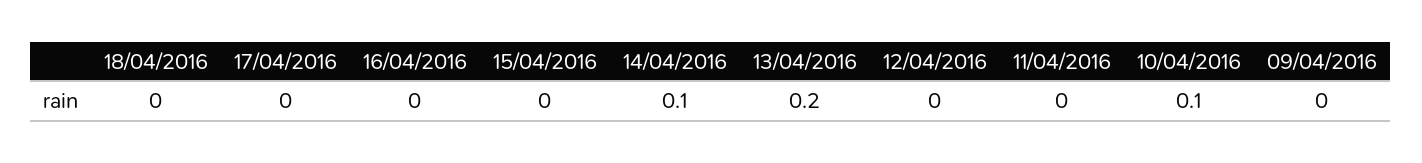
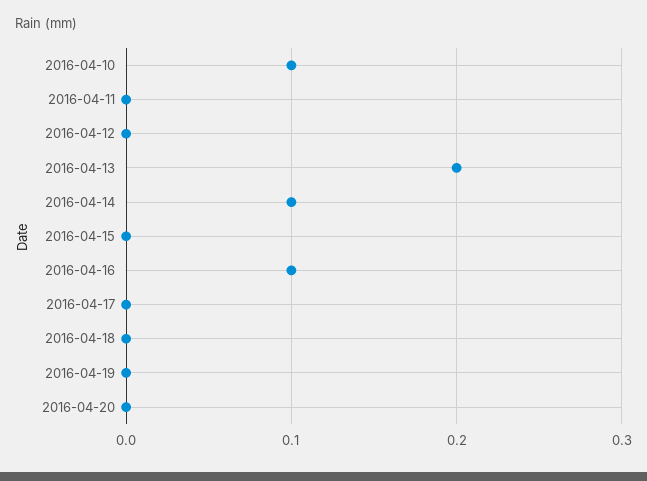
16/04/2016: 0 -> 0.1
09/04/2016: 0 -> none
2016-04-19: none -> 0
2016-04-20: none -> 0

